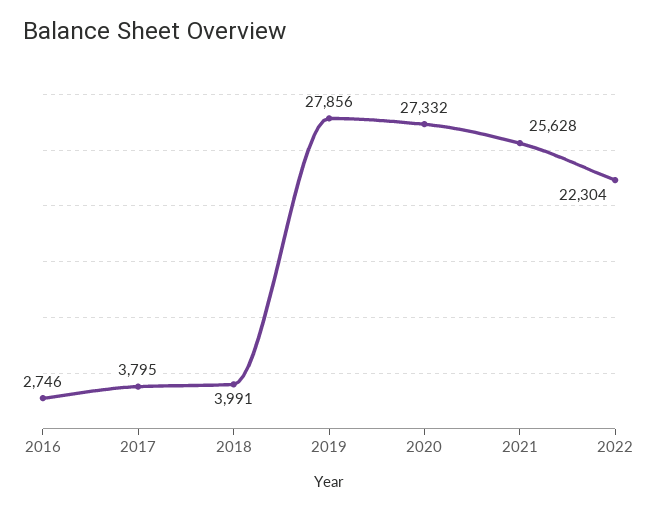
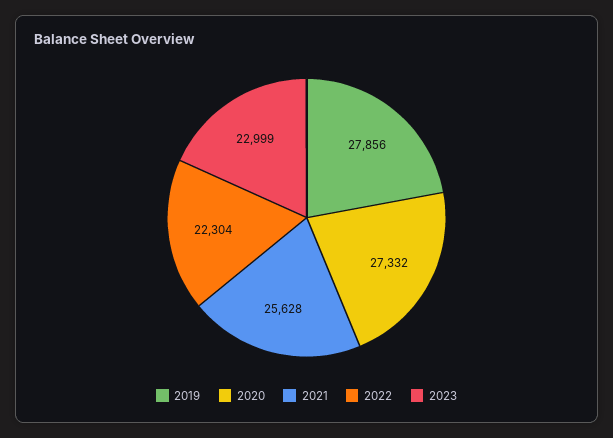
2016: 2746 -> none
2017: 3795 -> none
2018: 3991 -> none
2023: none -> 22999

